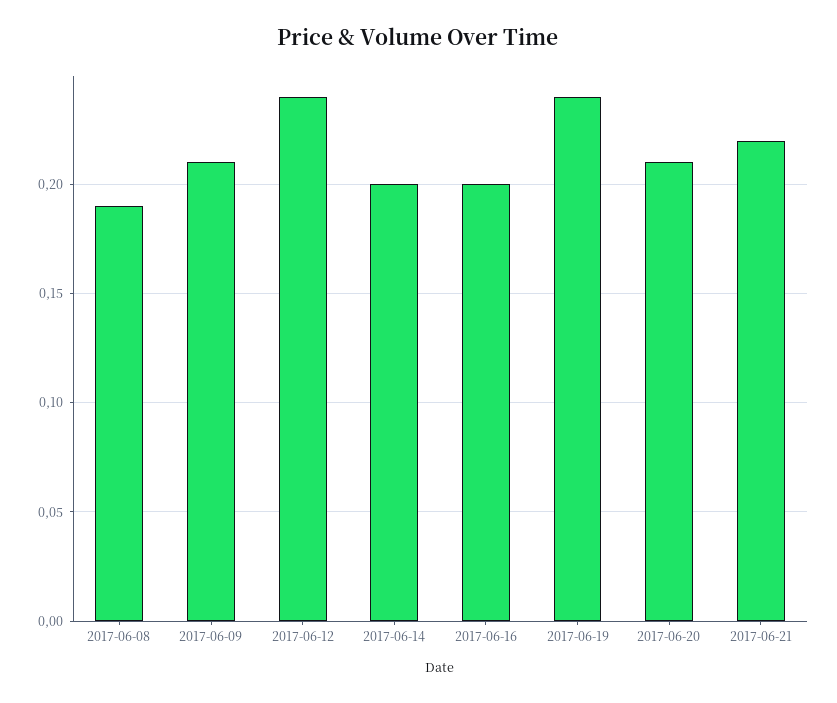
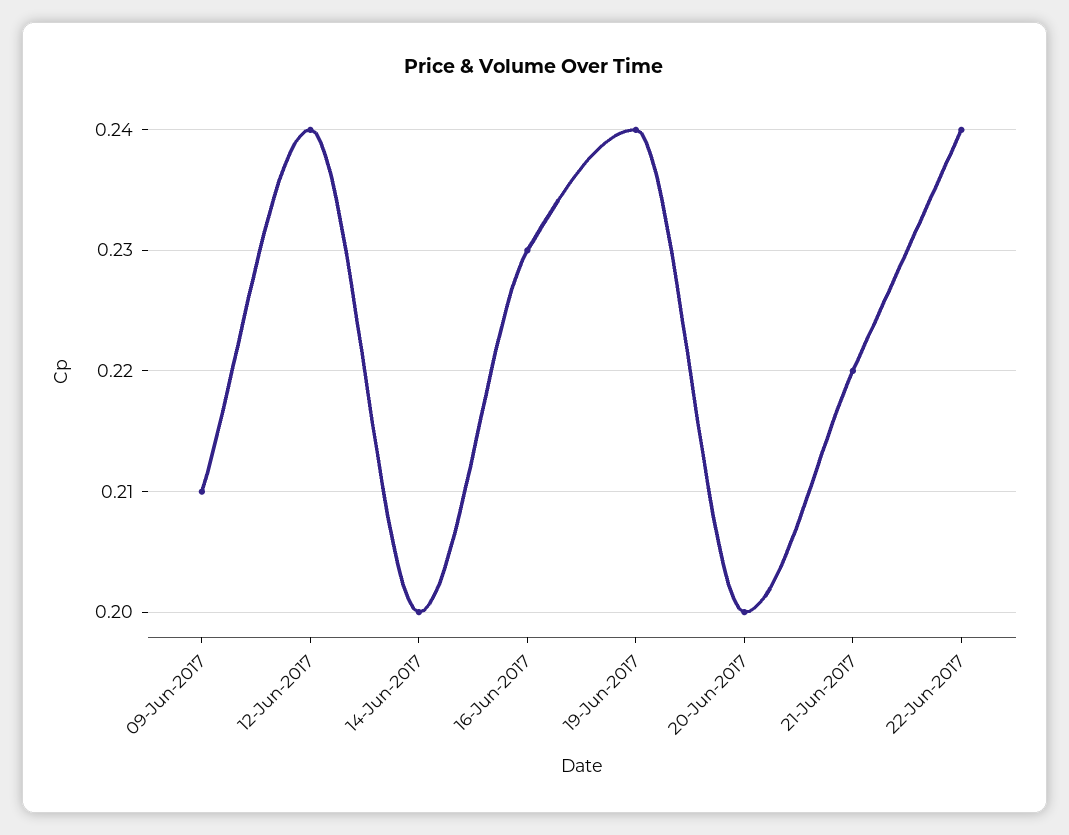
2017-06-08: 0.19 -> none
2017-06-16: 0.2 -> 0.23
2017-06-20: 0.21 -> 0.2
22-Jun-2017: none -> 0.24

